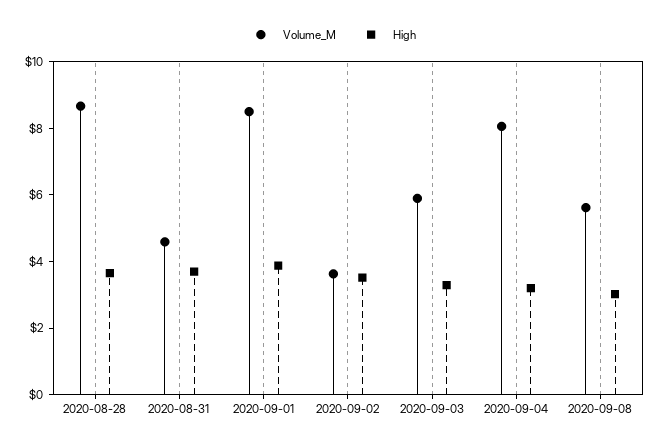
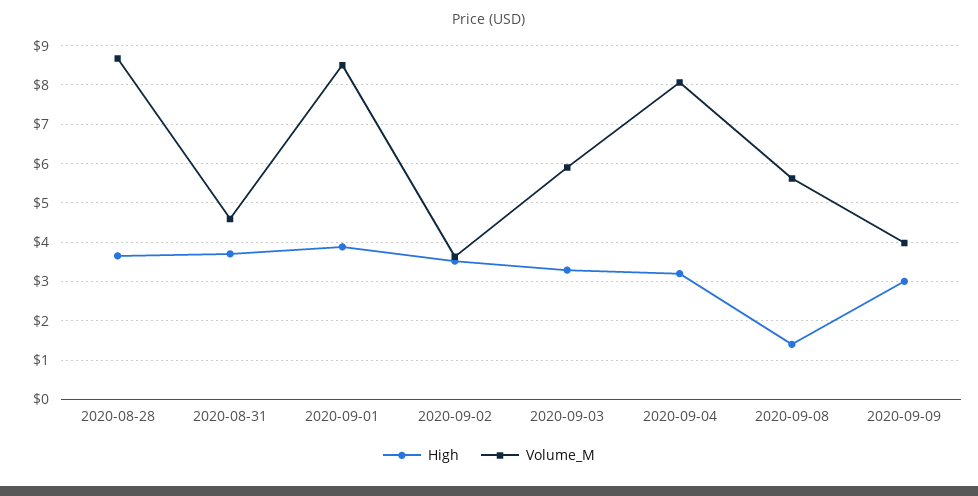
High, 2020-09-08: 3 -> 1.4
High, 2020-09-09: none -> 3
Volume_M, 2020-09-09: none -> 4

